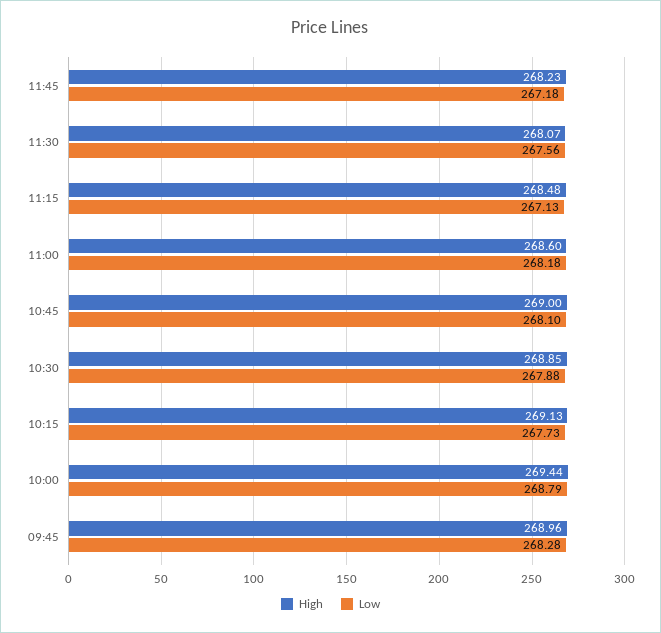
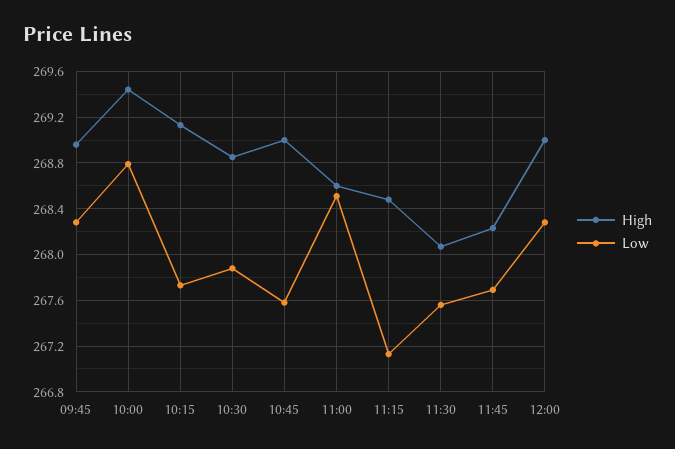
Low, 11:45: 267.18 -> 267.7
Low, 11:00: 268.18 -> 268.5
Low, 10:45: 268.1 -> 267.6
High, 12:00: none -> 269
Low, 12:00: none -> 268.3

